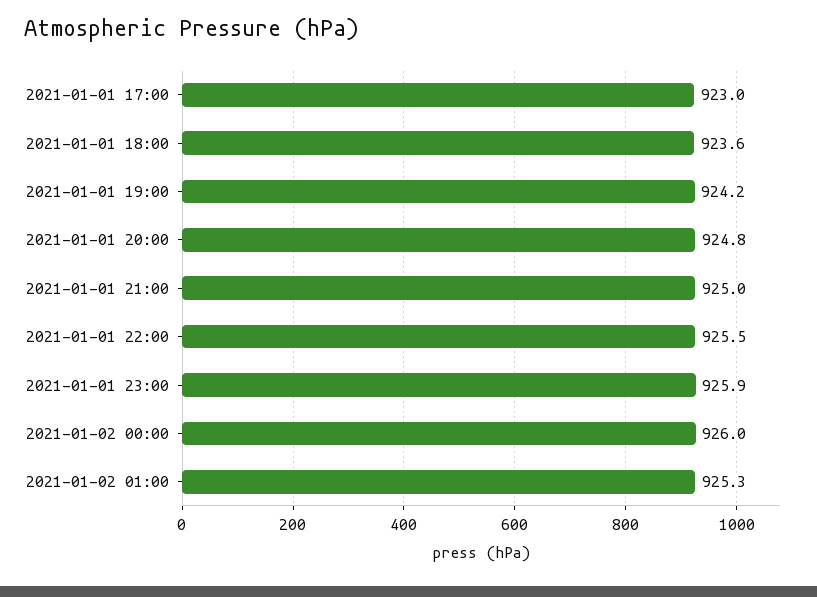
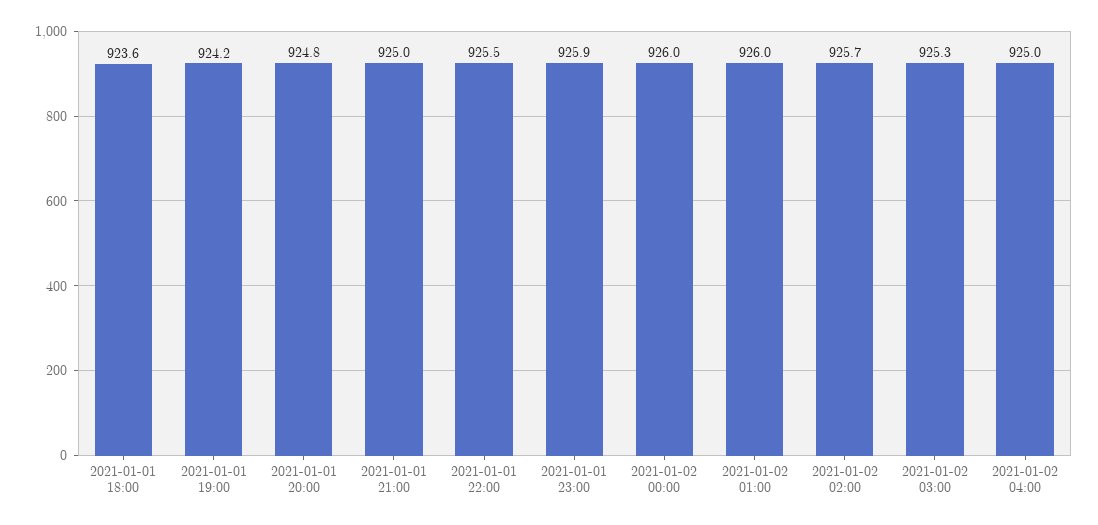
2021-01-01 17:00: 923 -> none
2021-01-02 01:00: 925.3 -> 926
2021-01-02 02:00: none -> 925.7
2021-01-02 03:00: none -> 925.3
2021-01-02 04:00: none -> 925

